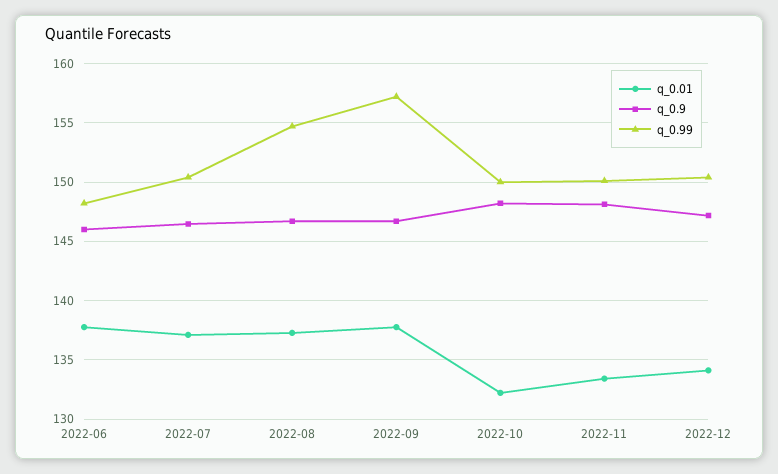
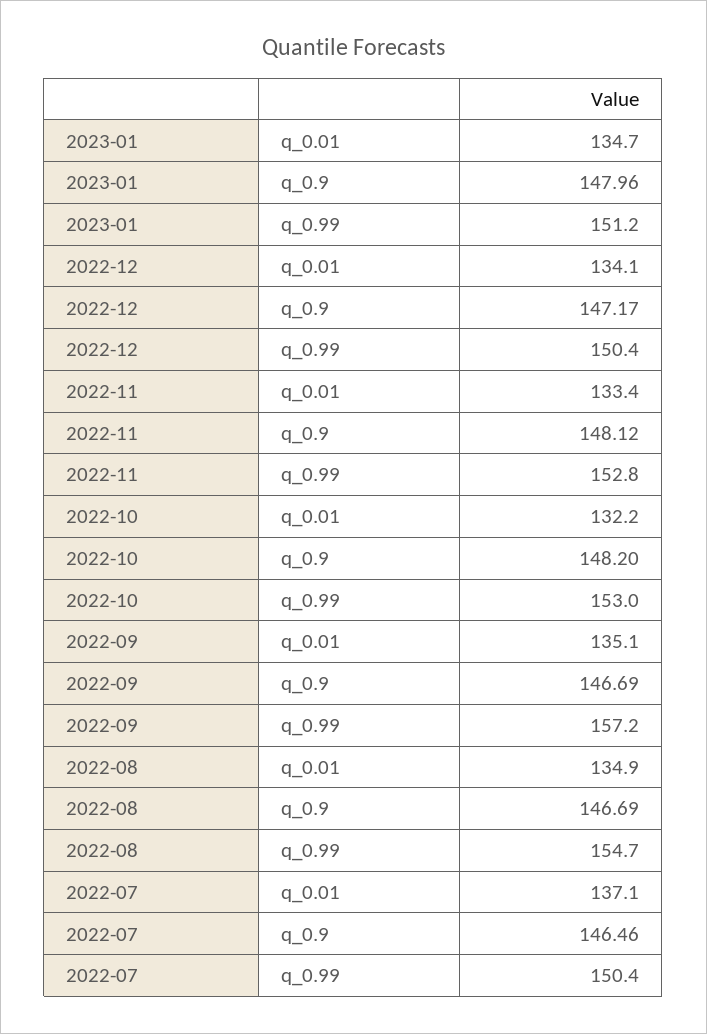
q_0.01, 2022-06: 138 -> none
q_0.9, 2022-06: 146 -> none
q_0.99, 2022-06: 148 -> none
q_0.01, 2022-08: 137 -> 134.9
q_0.01, 2022-09: 138 -> 135.1
q_0.99, 2022-10: 150 -> 153
q_0.99, 2022-11: 150 -> 152.8
q_0.01, 2023-01: none -> 134.7
q_0.9, 2023-01: none -> 147.96
q_0.99, 2023-01: none -> 151.2

